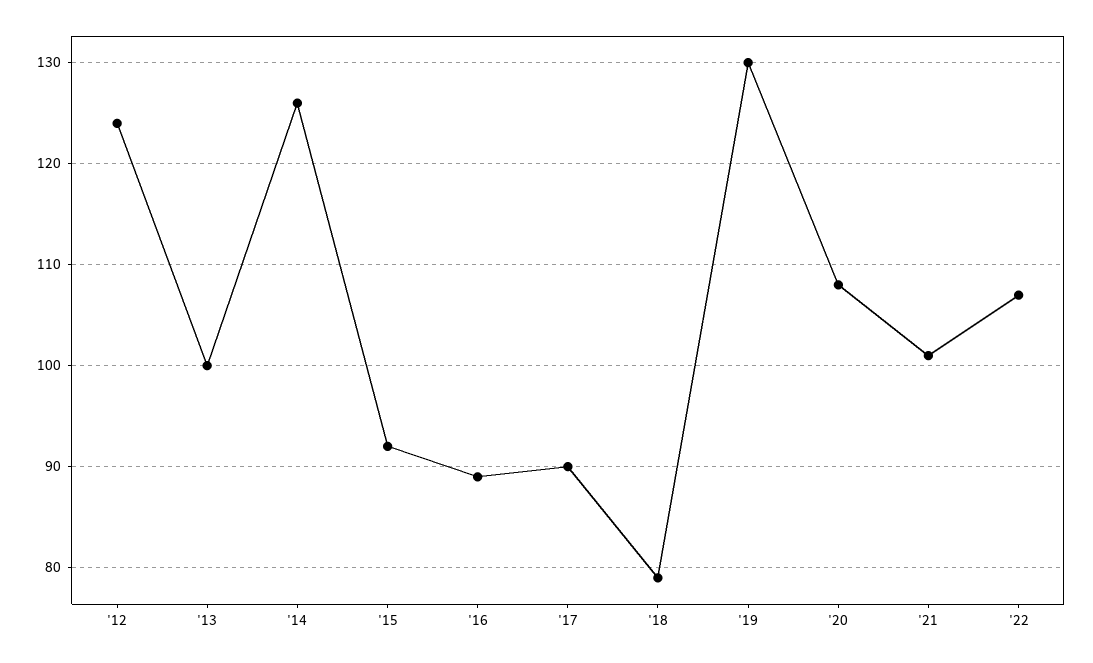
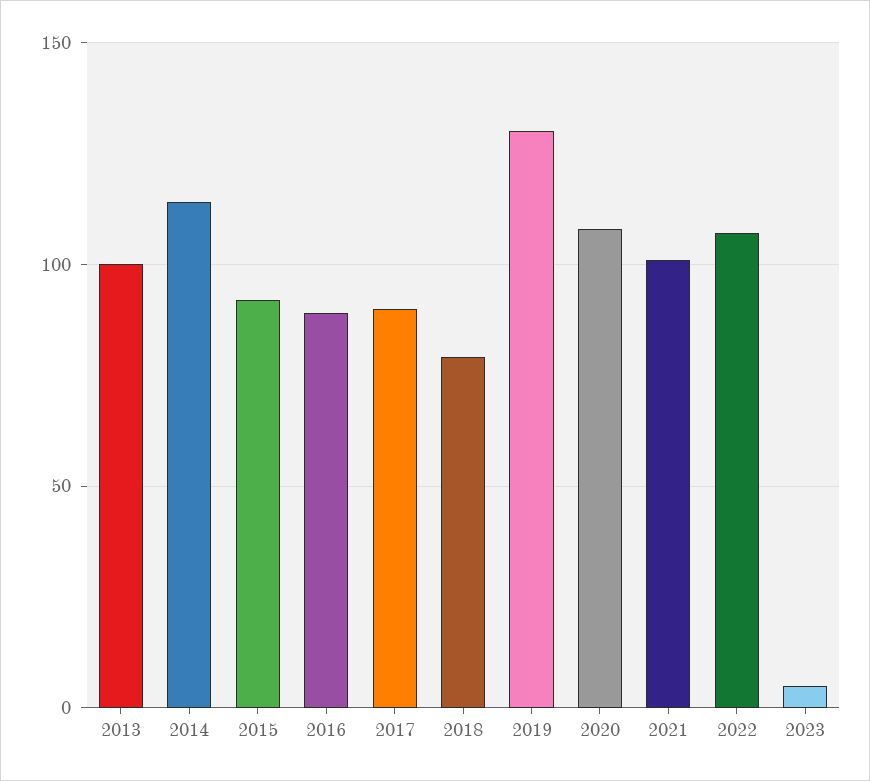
'12: 124 -> none
'14: 126 -> 115
2023: none -> 5

